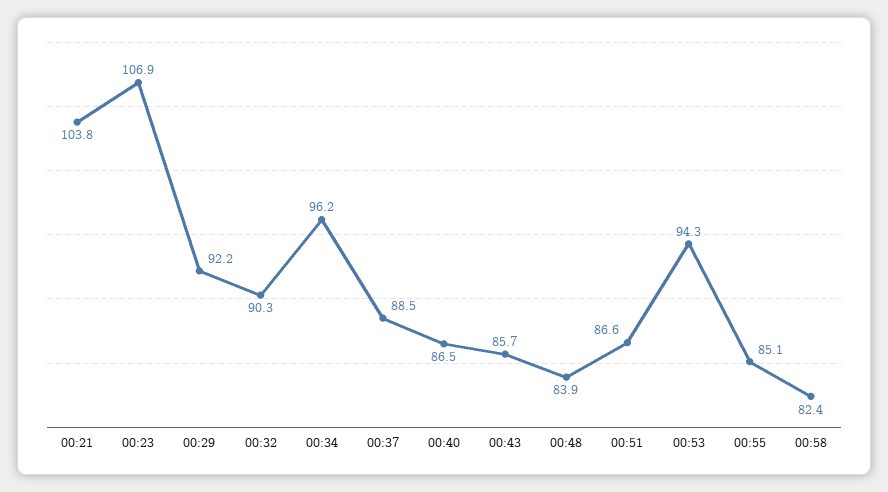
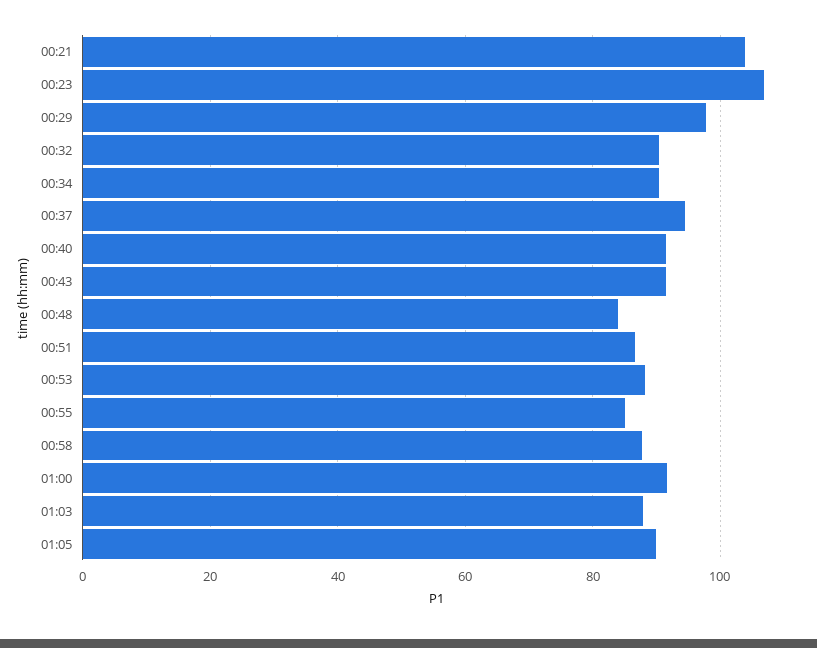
00:29: 92.2 -> 98
00:34: 96.2 -> 90
00:37: 88.5 -> 94
00:40: 86.5 -> 92
00:43: 85.7 -> 92
00:53: 94.3 -> 88
00:58: 82.4 -> 88
01:00: none -> 92
01:03: none -> 88
01:05: none -> 90

